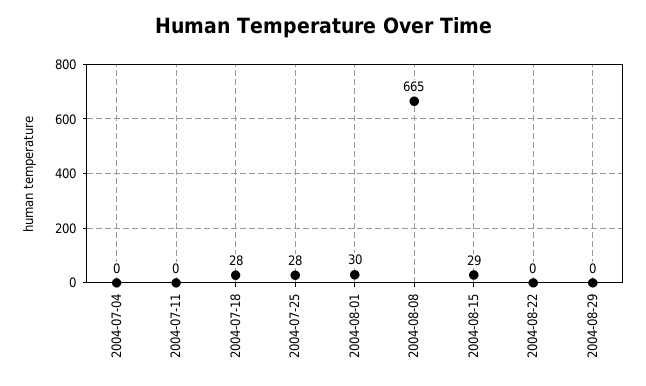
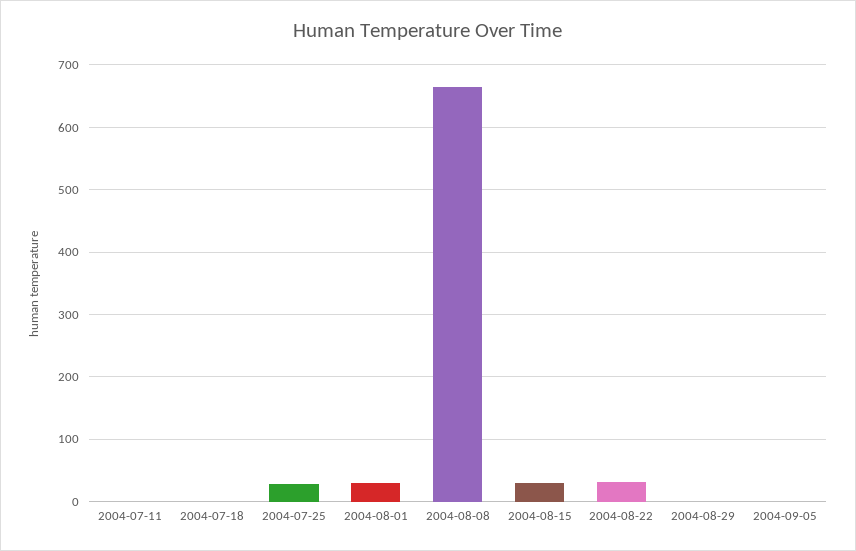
2004-07-04: 0 -> none
2004-07-18: 28 -> 0
2004-08-22: 0 -> 30
2004-09-05: none -> 0

